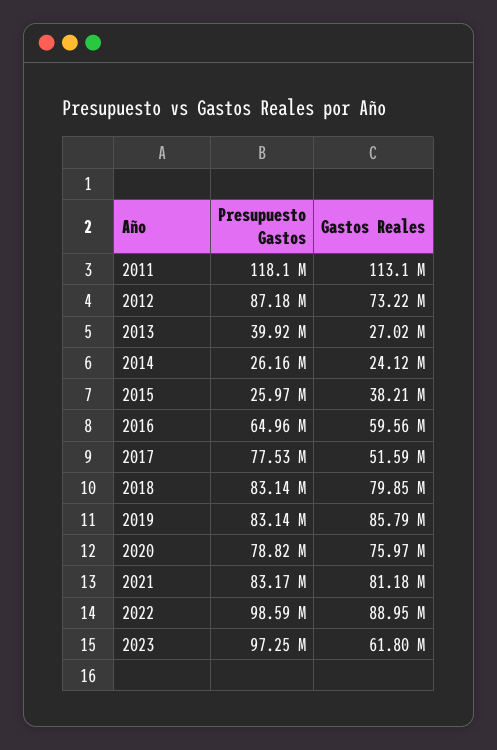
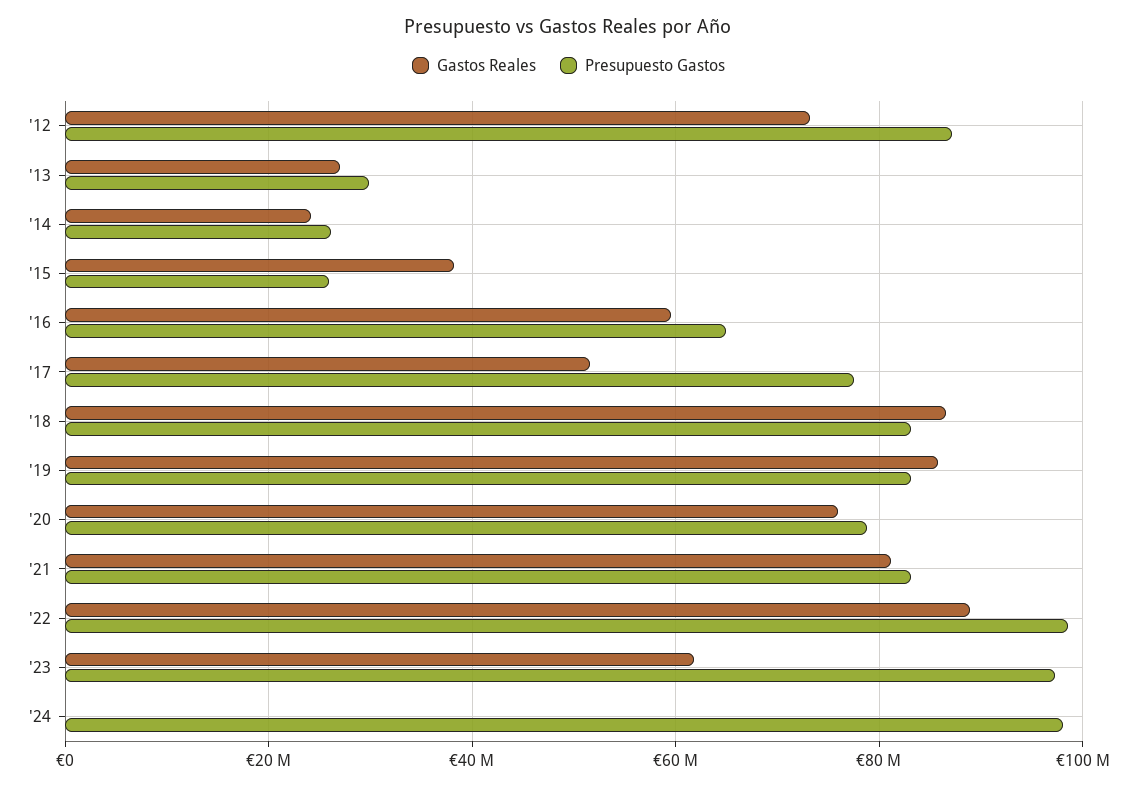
Presupuesto Gastos, 2011: 118100000 -> none
Gastos Reales, 2011: 113100000 -> none
Presupuesto Gastos, 2013: 39920000 -> 30000000
Gastos Reales, 2018: 79850000 -> 86000000
Gastos Reales, '24: none -> 0
Presupuesto Gastos, '24: none -> 98000000

